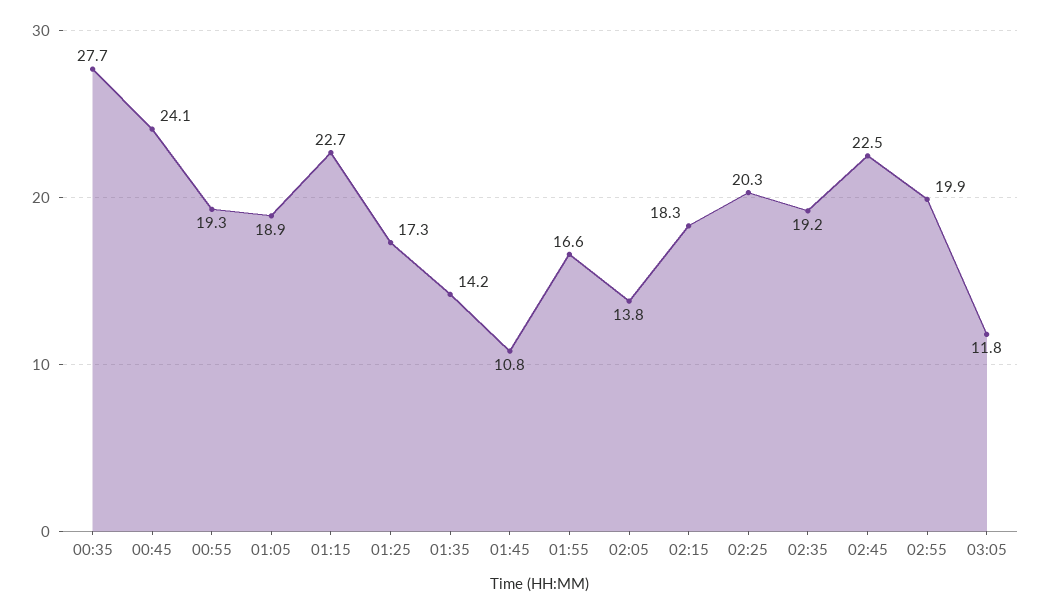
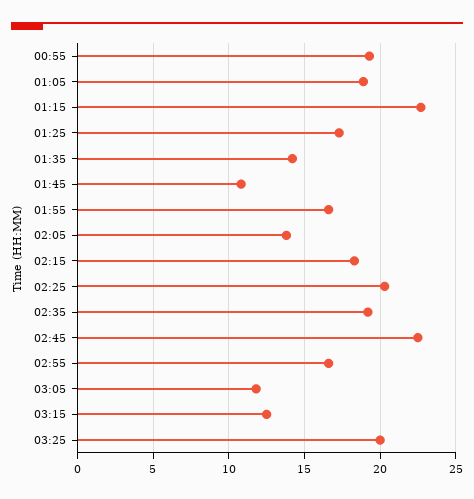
00:35: 27.7 -> none
00:45: 24.1 -> none
02:55: 19.9 -> 16.5
03:15: none -> 12.5
03:25: none -> 20

